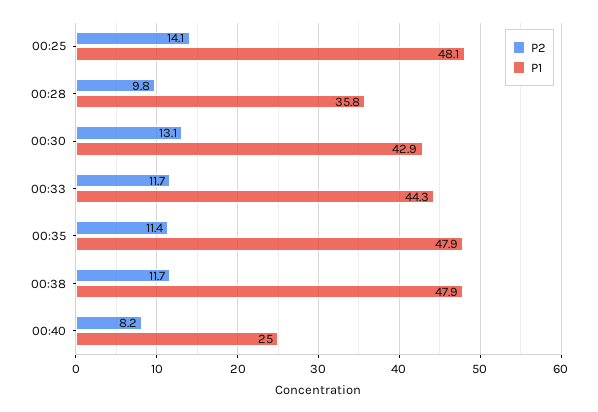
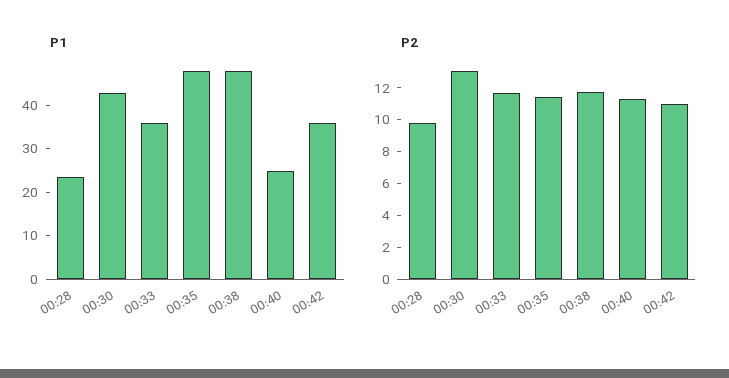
P2, 00:25: 14.1 -> none
P1, 00:25: 48.1 -> none
P1, 00:28: 35.8 -> 24
P1, 00:33: 44.3 -> 36
P2, 00:40: 8.2 -> 11
P1, 00:42: none -> 36
P2, 00:42: none -> 11

